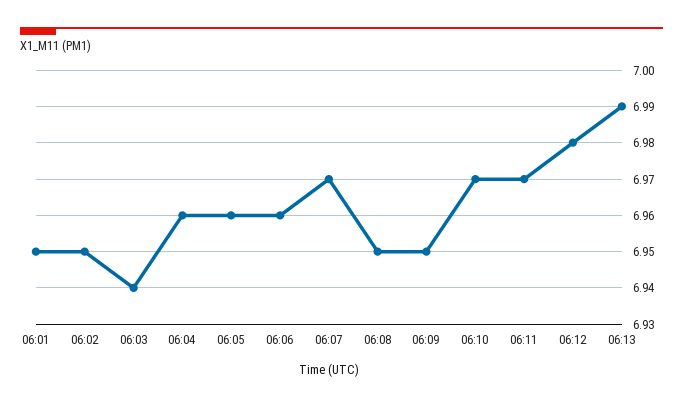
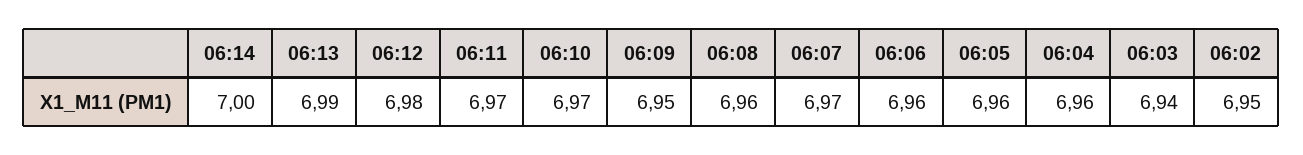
06:01: 6.95 -> none
06:08: 6.95 -> 6.96
06:14: none -> 7

